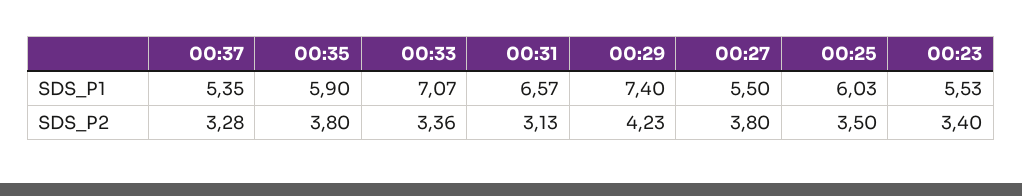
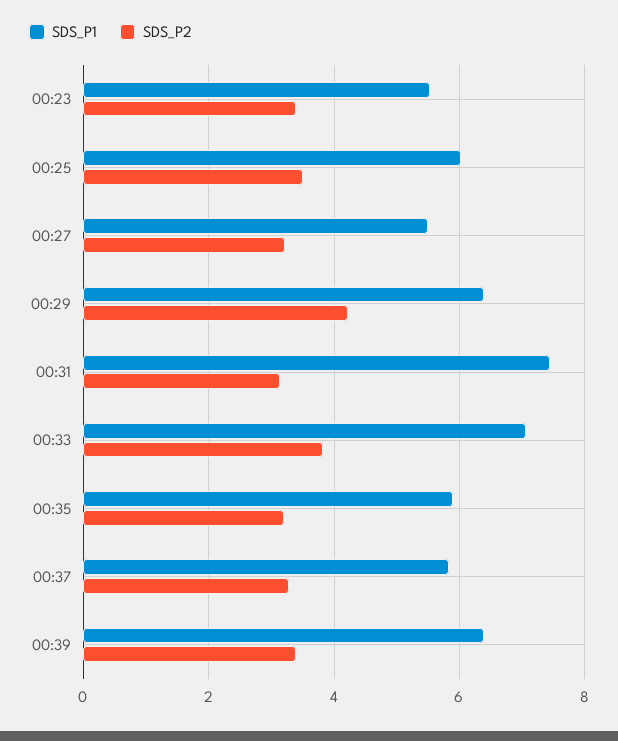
SDS_P1, 00:37: 5.35 -> 5.8
SDS_P1, 00:31: 6.57 -> 7.4
SDS_P1, 00:29: 7.4 -> 6.4
SDS_P2, 00:35: 3.8 -> 3.2
SDS_P2, 00:33: 3.36 -> 3.8
SDS_P2, 00:27: 3.8 -> 3.2
SDS_P1, 00:39: none -> 6.4
SDS_P2, 00:39: none -> 3.4

